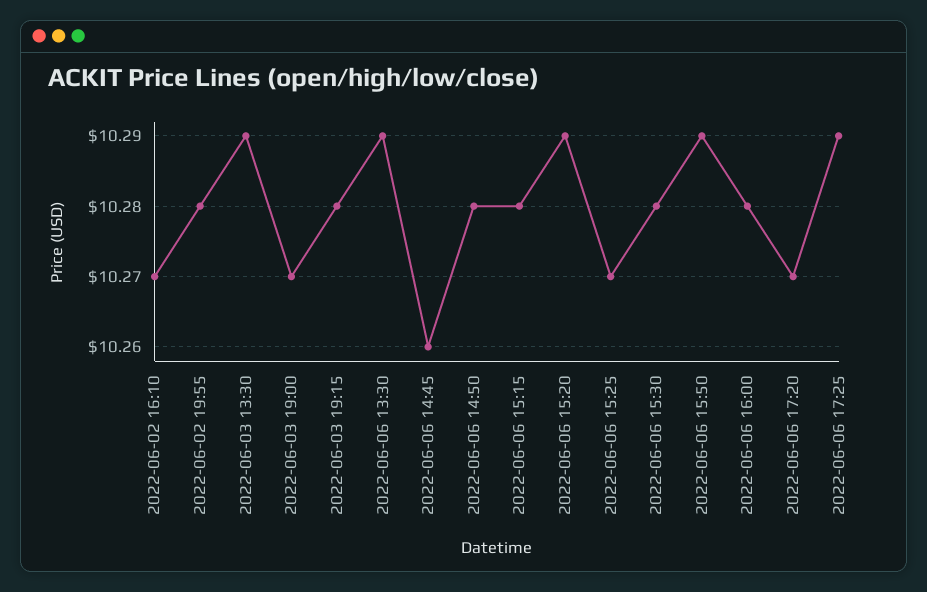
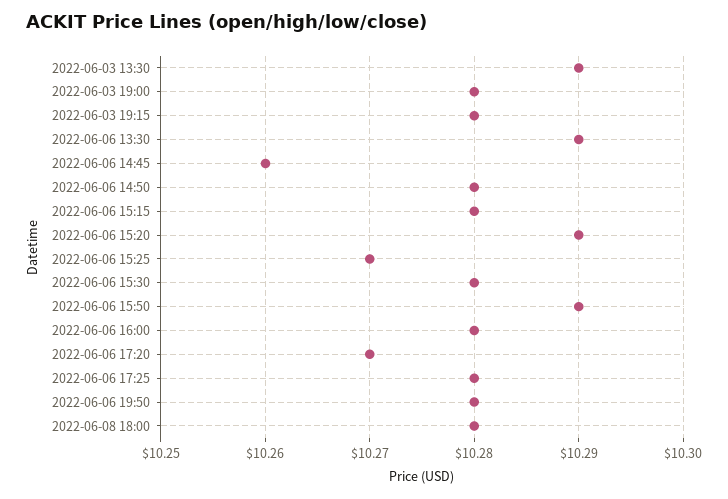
2022-06-02 16:10: 10.27 -> none
2022-06-02 19:55: 10.28 -> none
2022-06-03 19:00: 10.27 -> 10.28
2022-06-06 17:25: 10.29 -> 10.28
2022-06-06 19:50: none -> 10.28
2022-06-08 18:00: none -> 10.28

